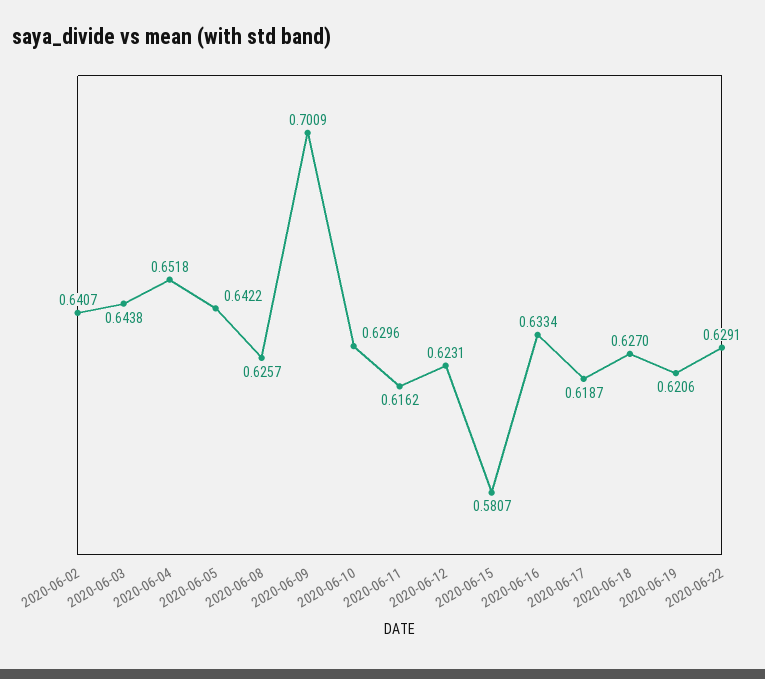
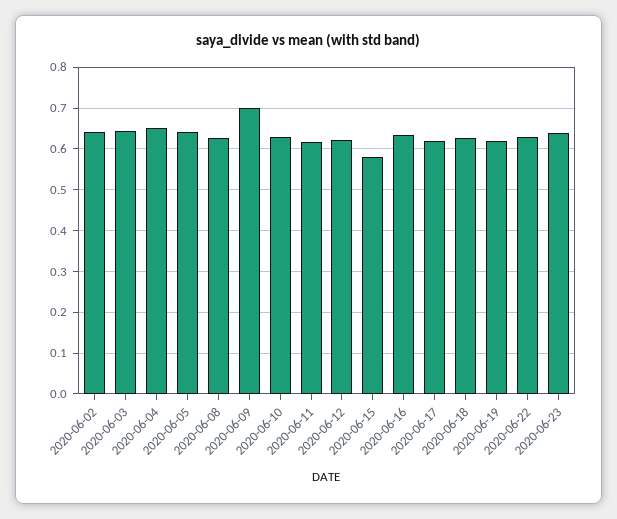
2020-06-23: none -> 0.64

